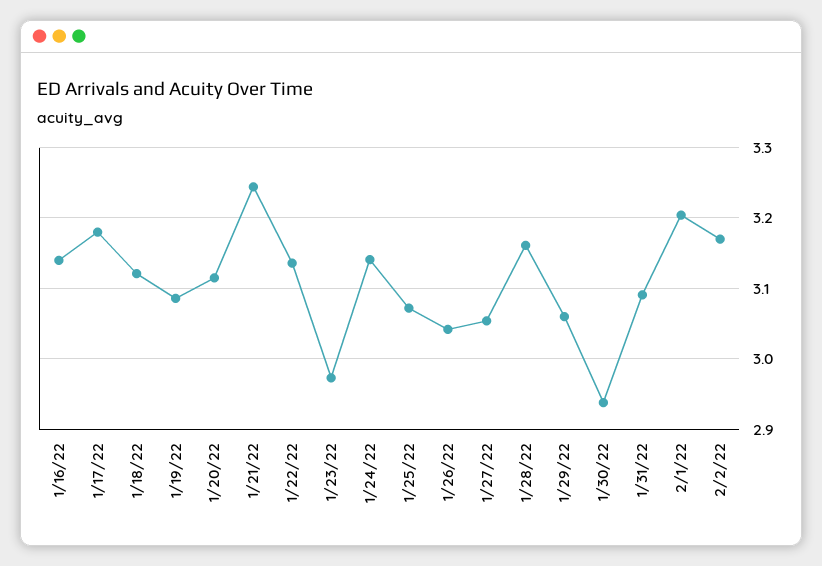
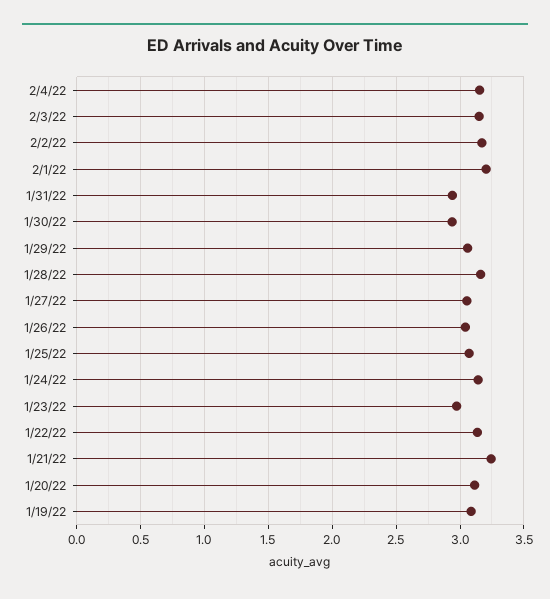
1/16/22: 3.14 -> none
1/17/22: 3.18 -> none
1/18/22: 3.12 -> none
1/31/22: 3.09 -> 2.95
2/4/22: none -> 3.15
2/3/22: none -> 3.15

